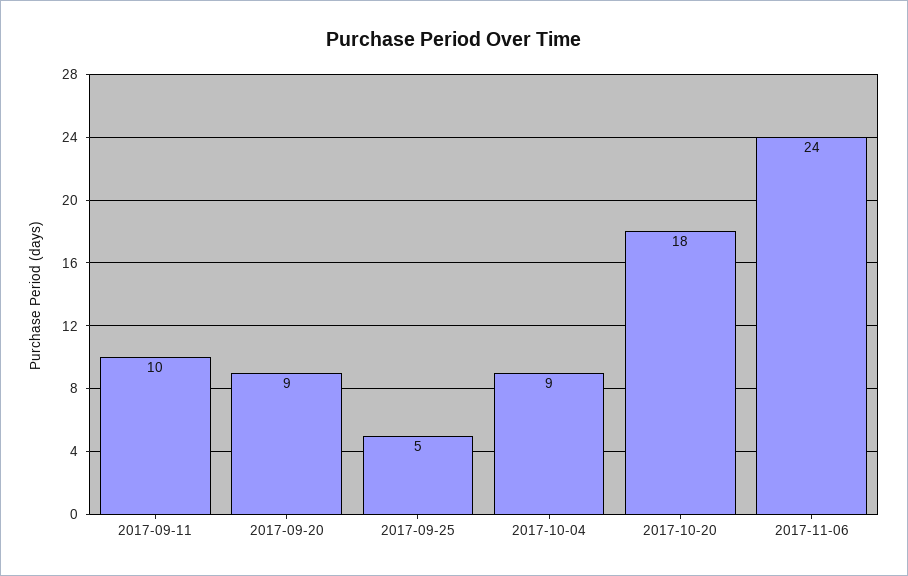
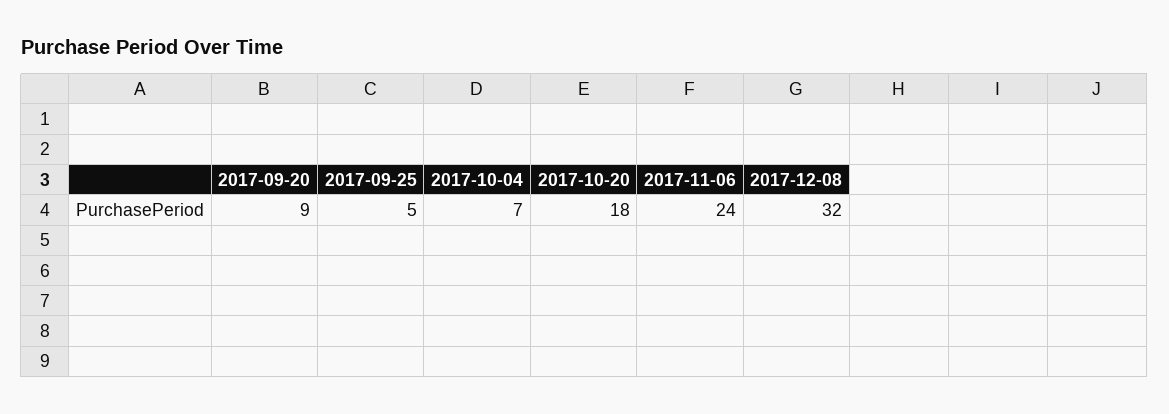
2017-09-11: 10 -> none
2017-10-04: 9 -> 7
2017-12-08: none -> 32

